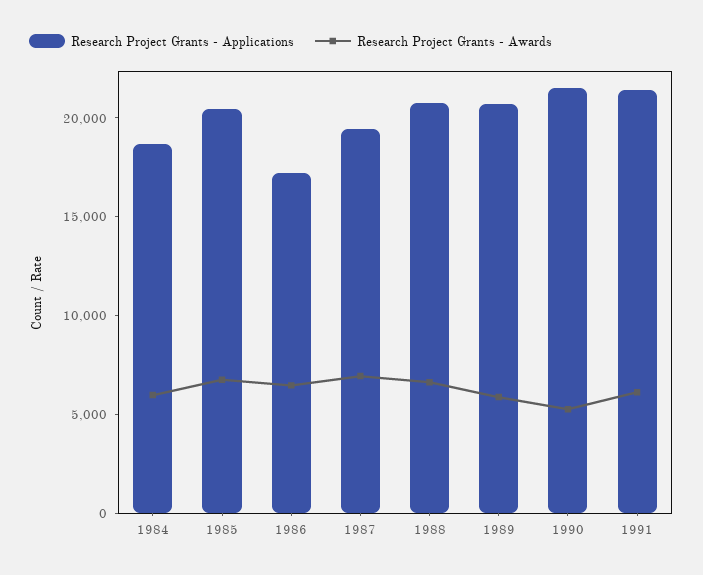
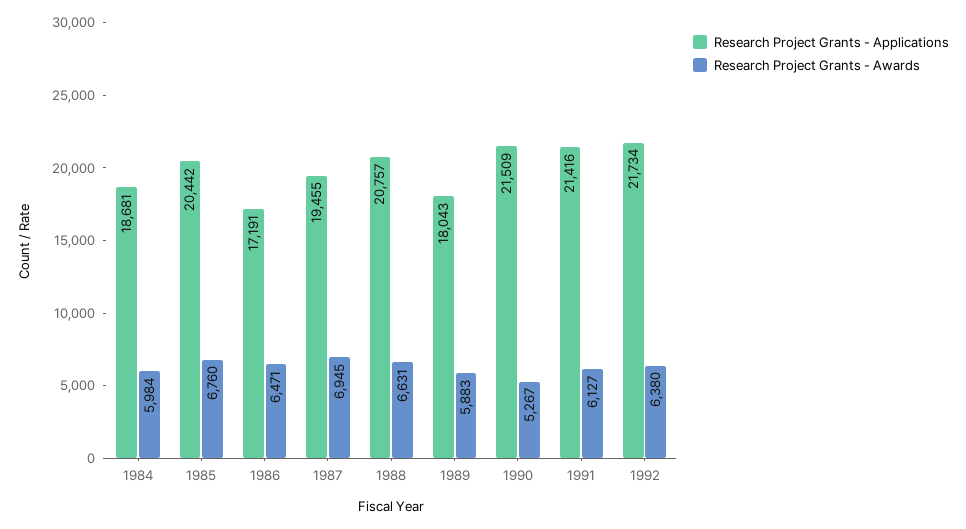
Research Project Grants - Applications, 1989: 21000 -> 18043
Research Project Grants - Applications, 1992: none -> 21734
Research Project Grants - Awards, 1992: none -> 6380

